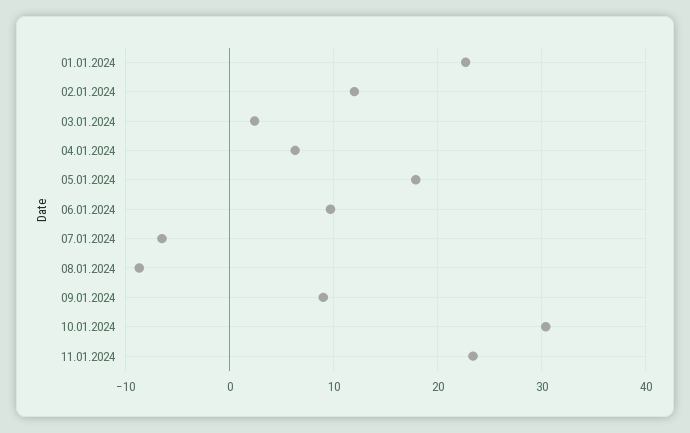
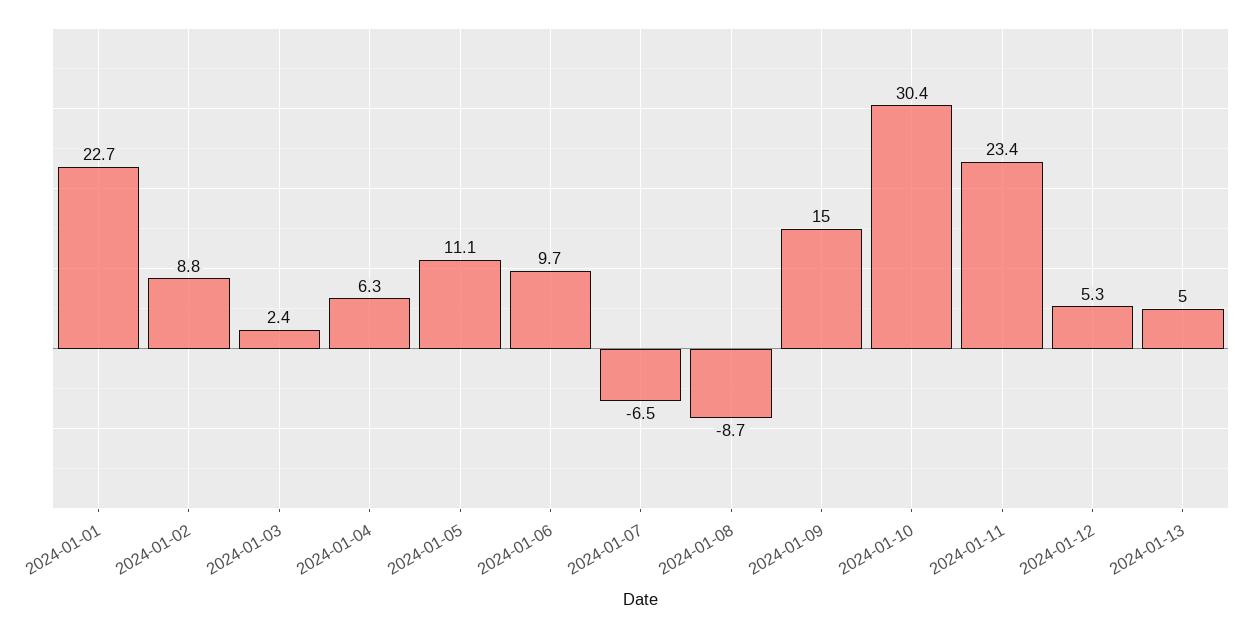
02.01.2024: 12 -> 8.8
05.01.2024: 18 -> 11.1
09.01.2024: 9 -> 15
2024-01-12: none -> 5.3
2024-01-13: none -> 5

